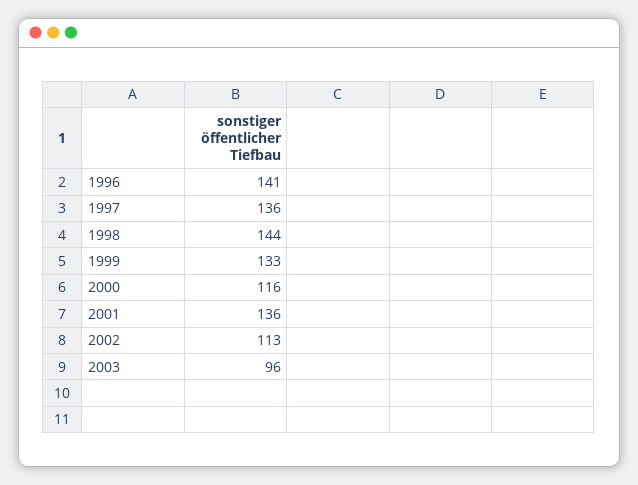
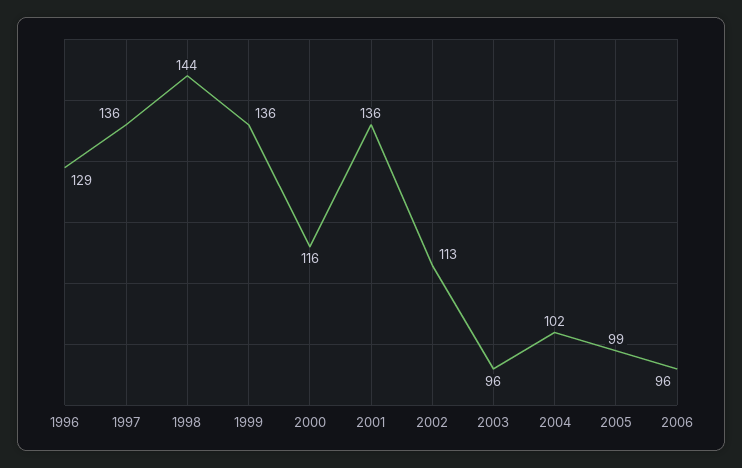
1996: 141 -> 129
1999: 133 -> 136
2004: none -> 102
2005: none -> 99
2006: none -> 96

